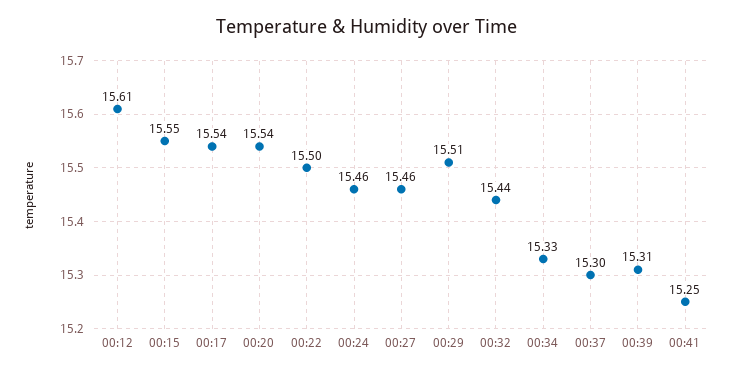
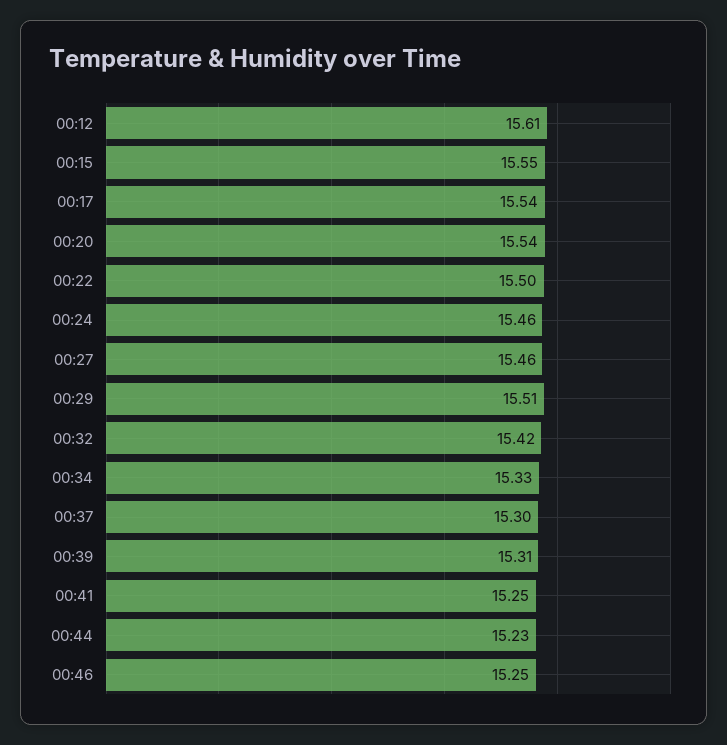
00:32: 15.44 -> 15.42
00:44: none -> 15.23
00:46: none -> 15.25

